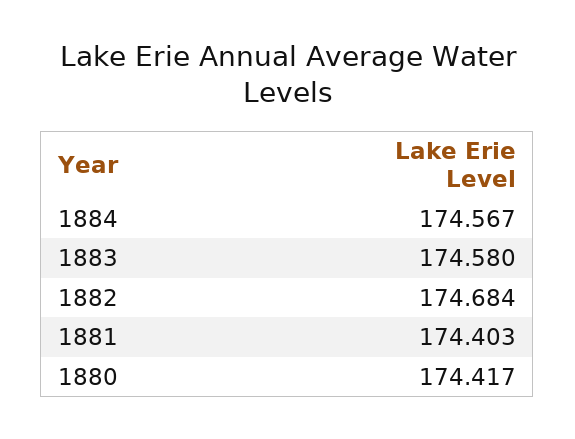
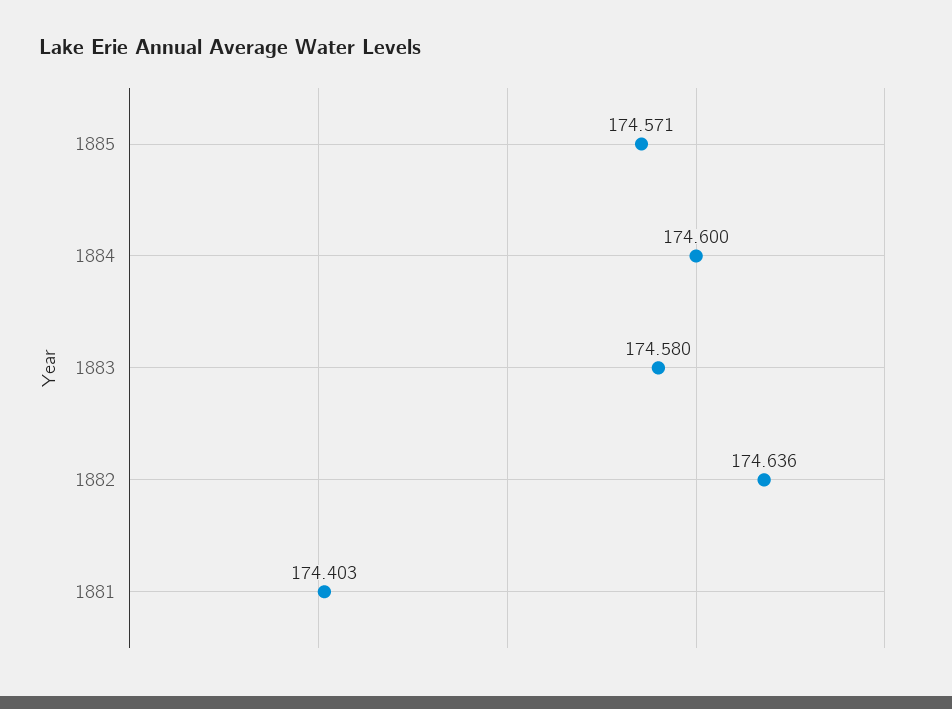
1884: 174.567 -> 174.6
1882: 174.684 -> 174.636
1880: 174.417 -> none
1885: none -> 174.571

